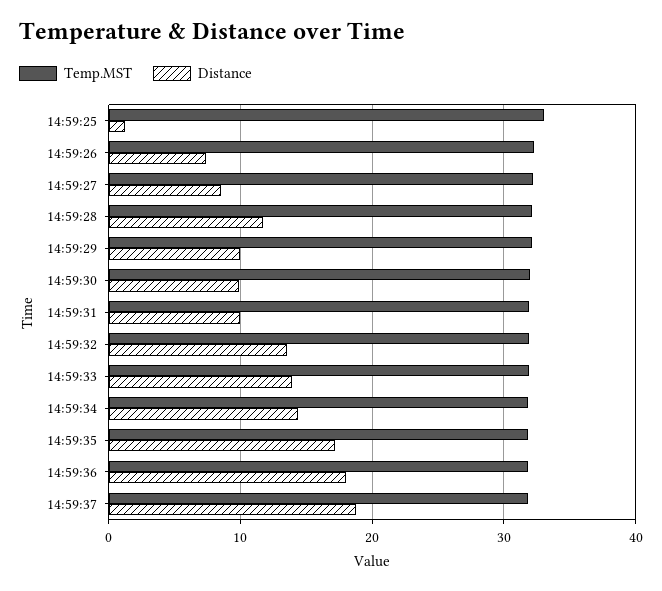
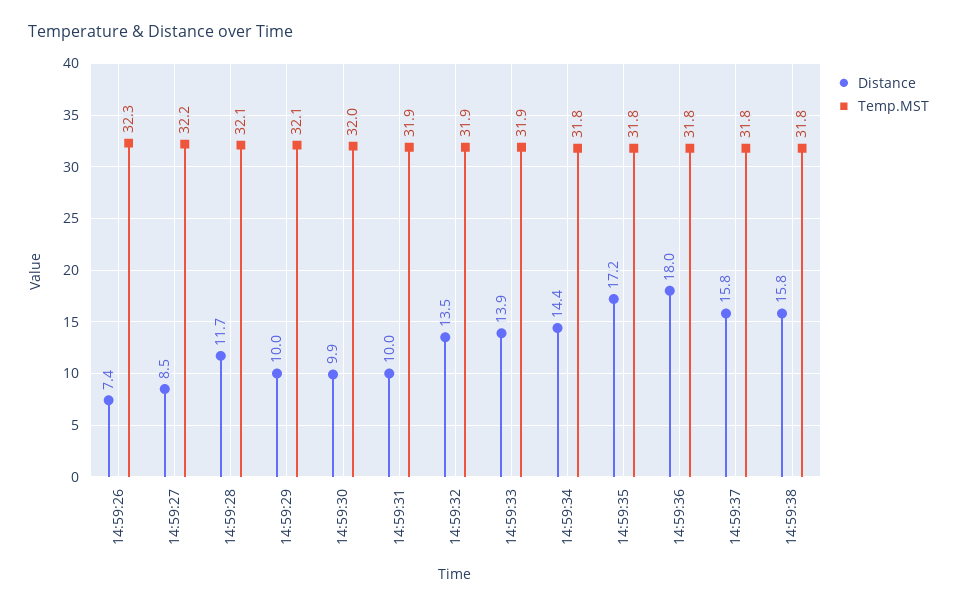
Temp.MST, 14:59:25: 33 -> none
Distance, 14:59:25: 1 -> none
Distance, 14:59:37: 19 -> 15.8
Distance, 14:59:38: none -> 15.8
Temp.MST, 14:59:38: none -> 31.8

